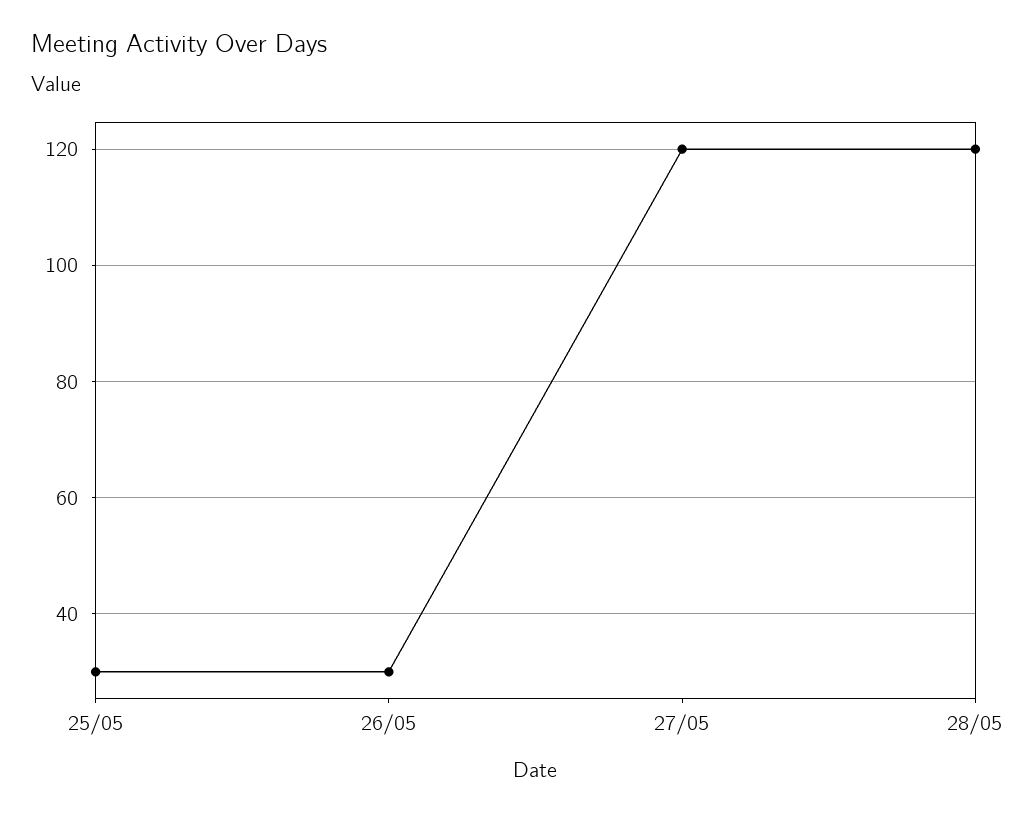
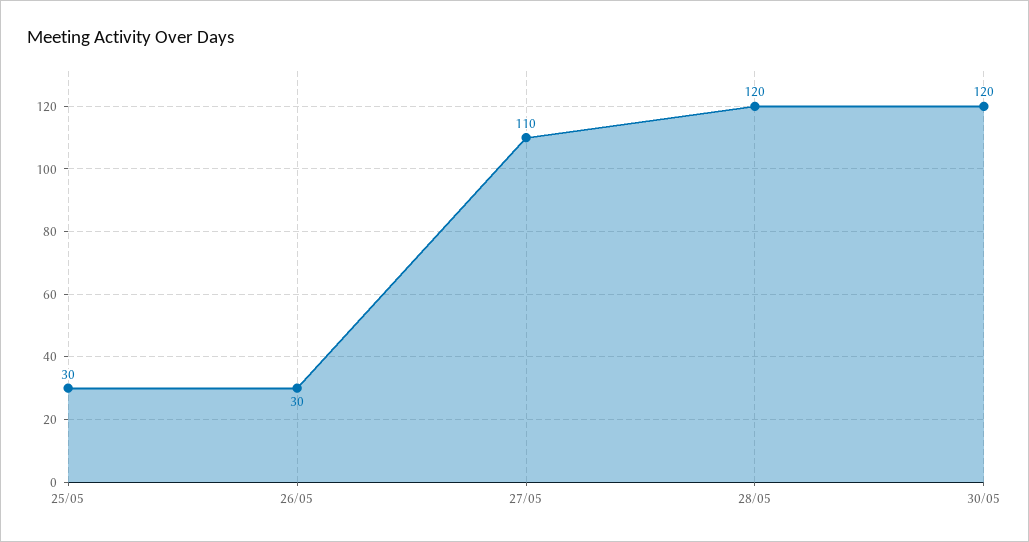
27/05: 120 -> 110
30/05: none -> 120

